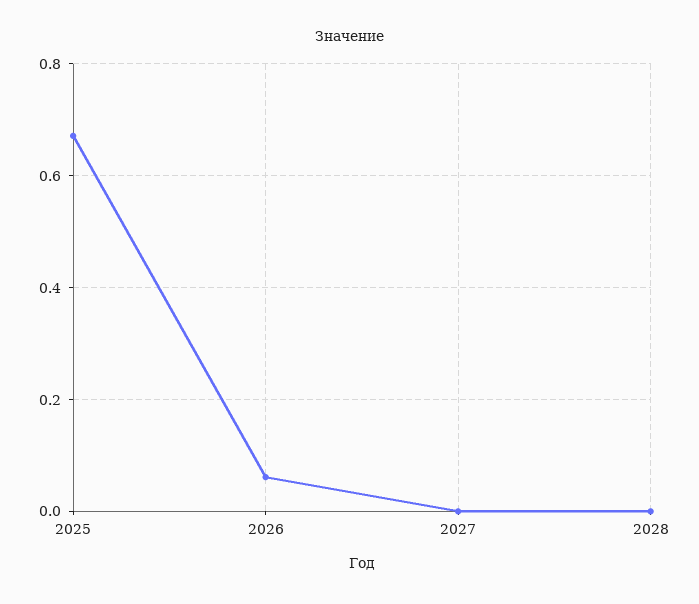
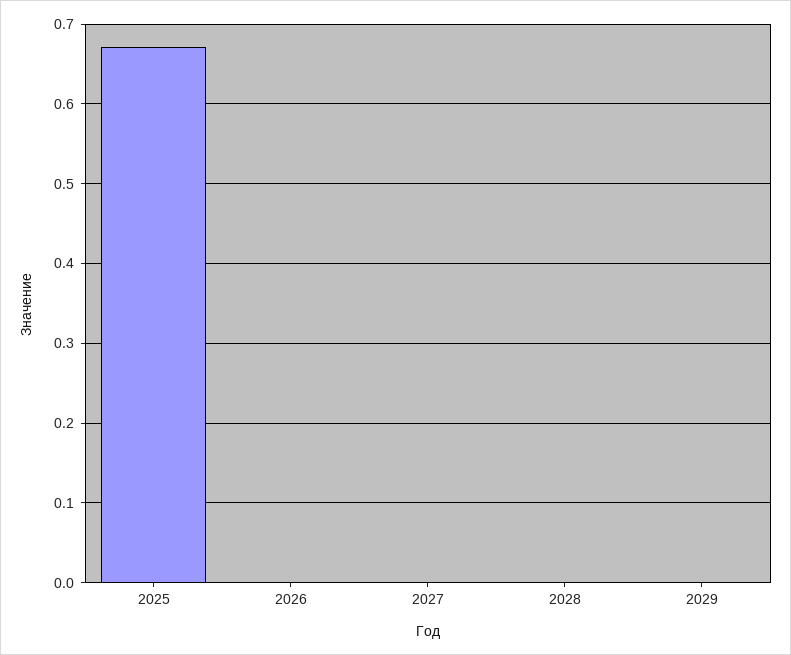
2026: 0.06 -> 0
2029: none -> 0

